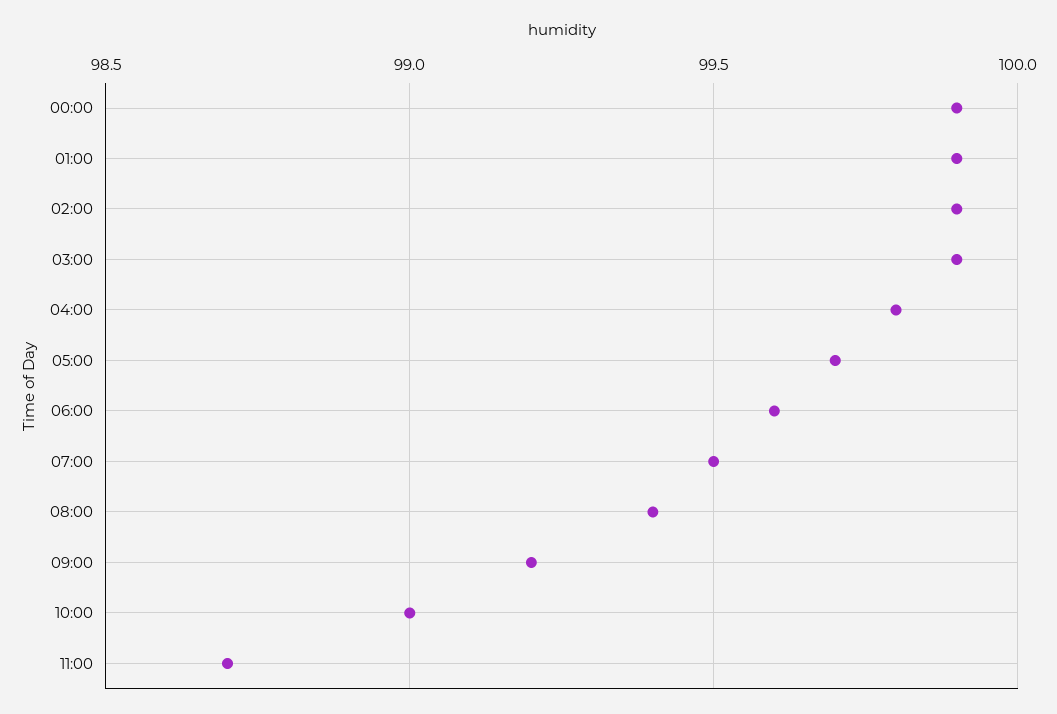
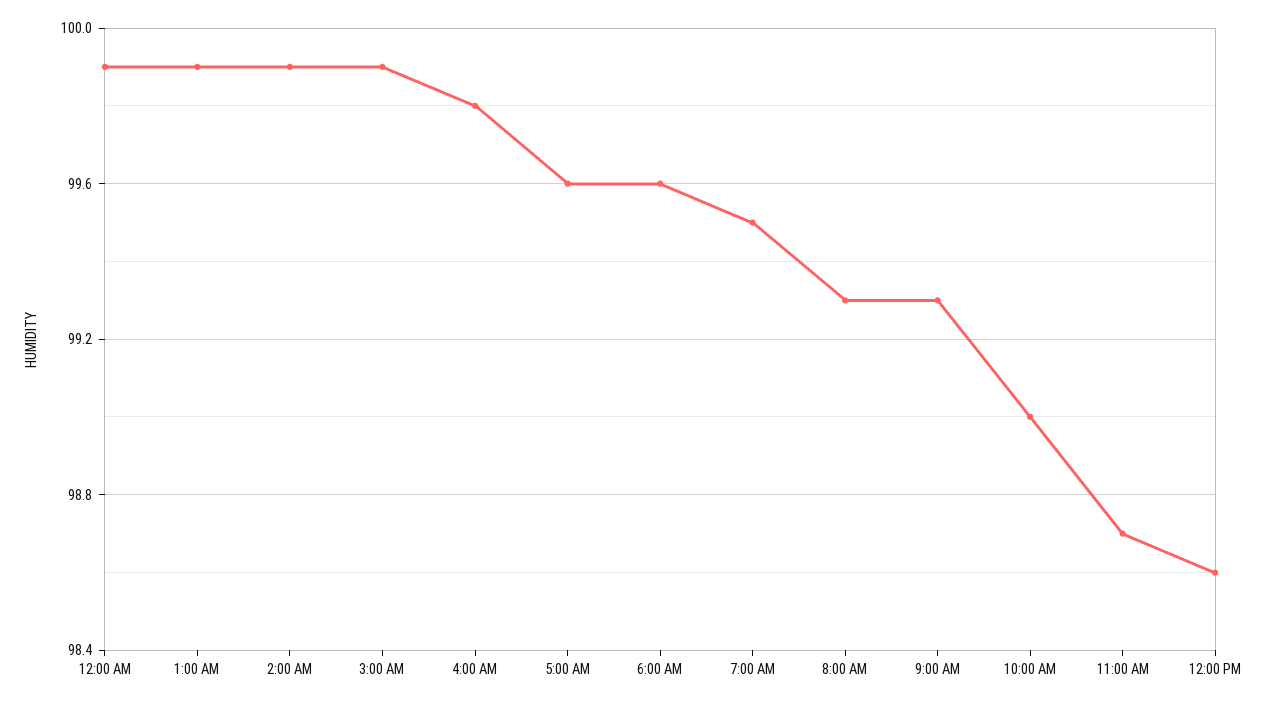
05:00: 99.7 -> 99.6
08:00: 99.4 -> 99.3
09:00: 99.2 -> 99.3
12:00 PM: none -> 98.6

